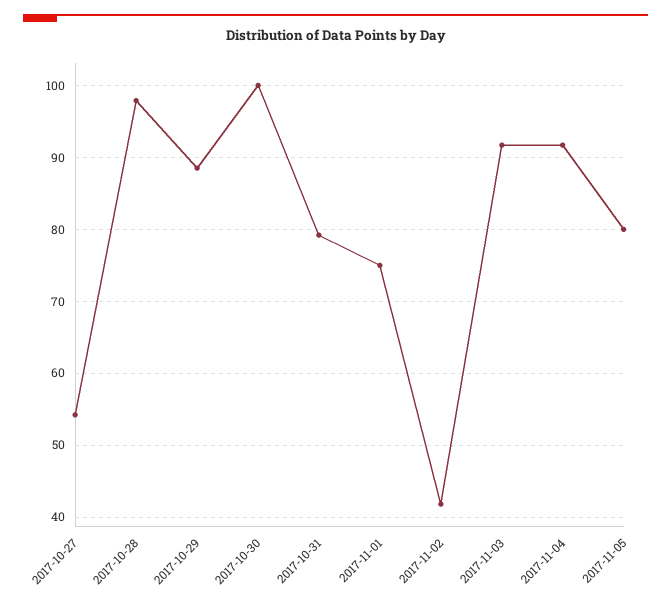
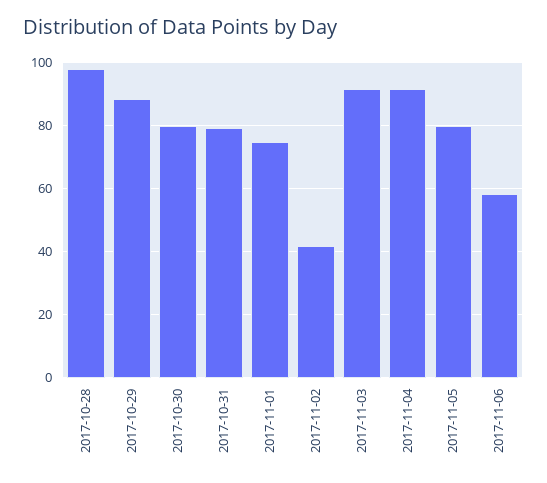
2017-10-27: 54 -> none
2017-10-30: 100 -> 80
2017-11-06: none -> 58

